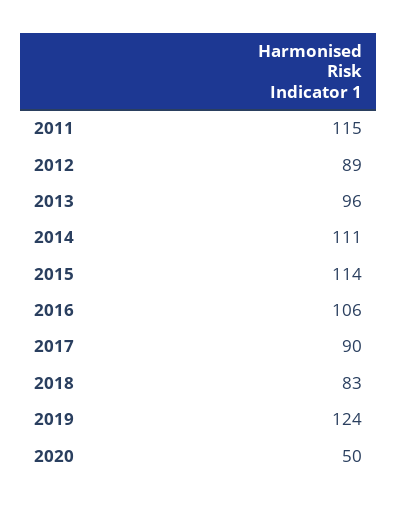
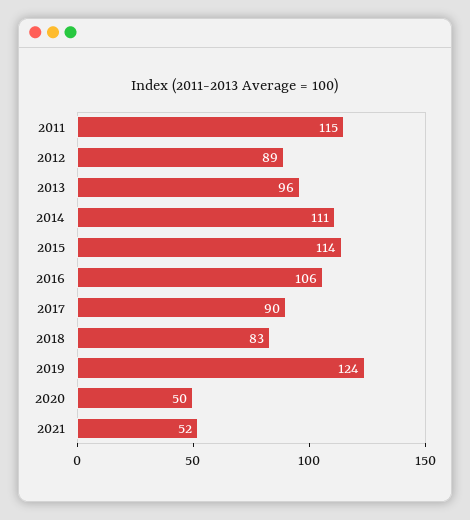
2021: none -> 52

